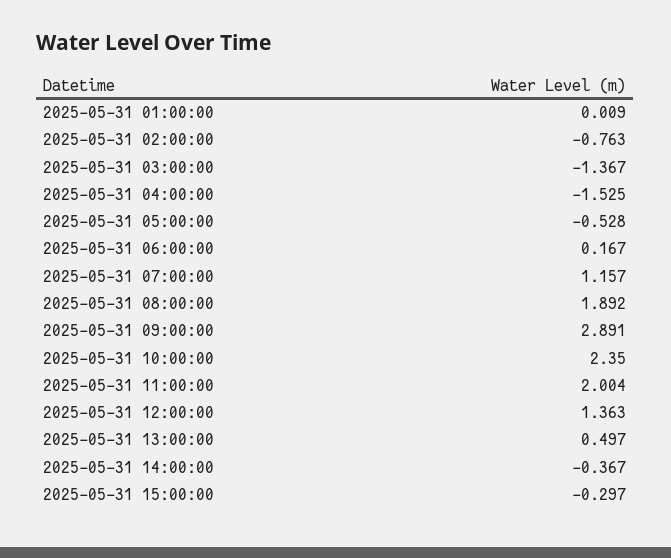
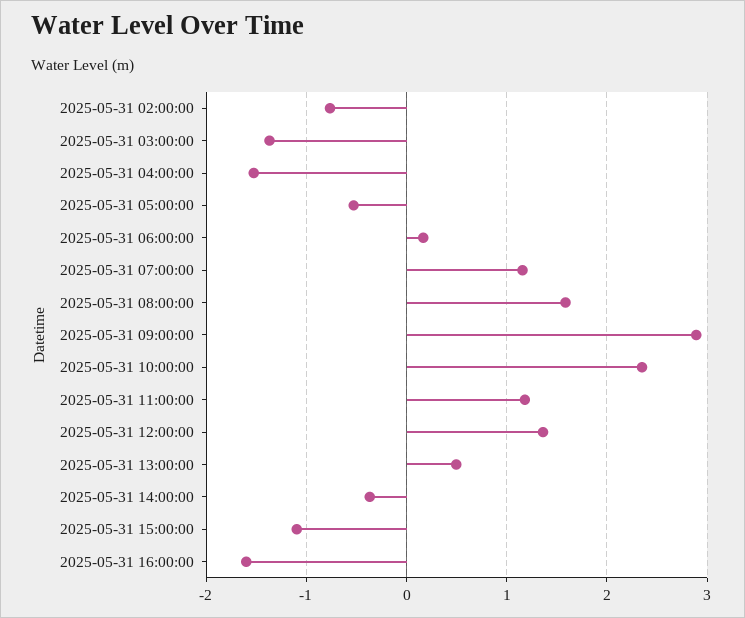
2025-05-31 01:00:00: 0.009 -> none
2025-05-31 08:00:00: 1.892 -> 1.6
2025-05-31 11:00:00: 2.004 -> 1.2
2025-05-31 15:00:00: -0.297 -> -1.1
2025-05-31 16:00:00: none -> -1.6

